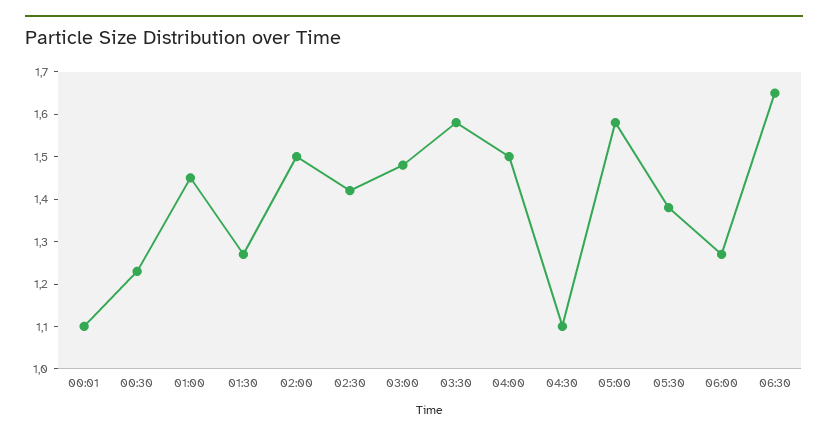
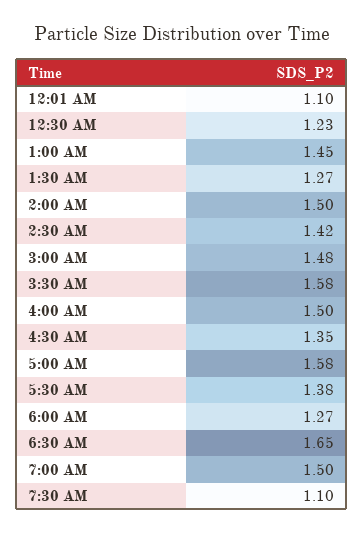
04:30: 1.1 -> 1.35
7:00 AM: none -> 1.5
7:30 AM: none -> 1.1

